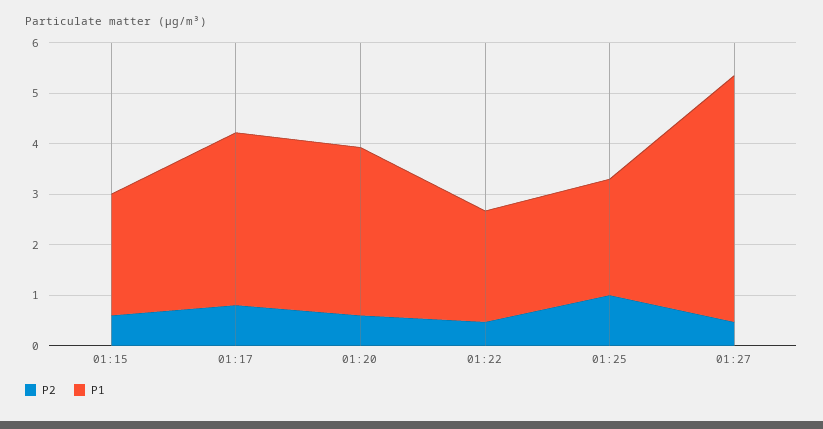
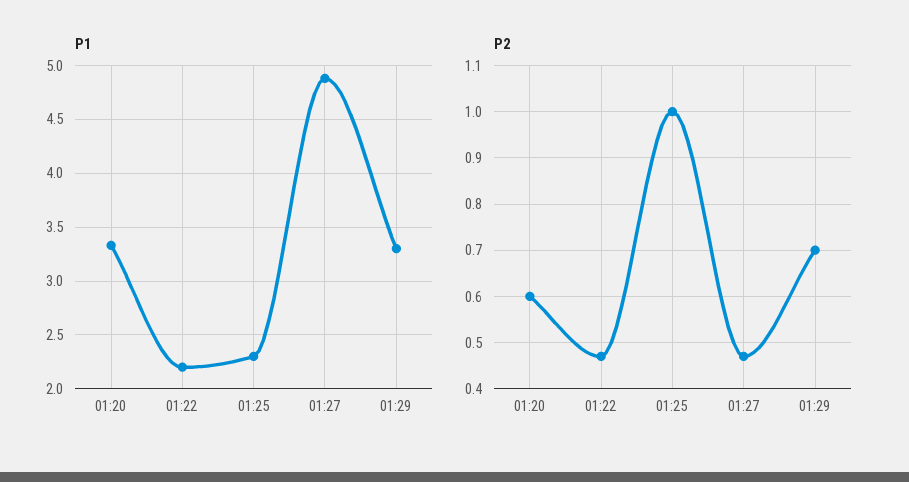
P2, 01:15: 0.6 -> none
P1, 01:15: 2.4 -> none
P2, 01:17: 0.8 -> none
P1, 01:17: 3.4 -> none
P1, 01:29: none -> 3.3
P2, 01:29: none -> 0.7

